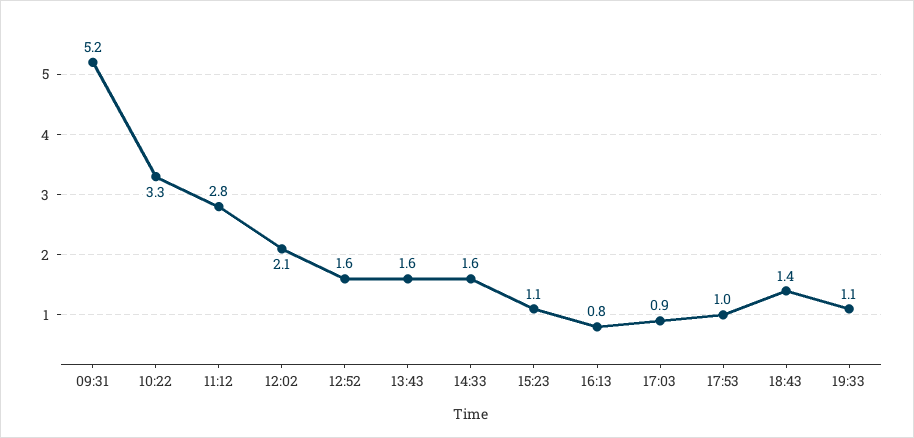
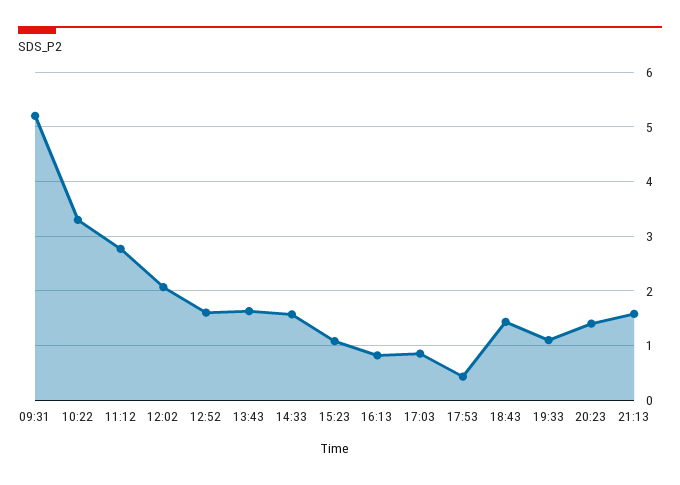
17:53: 1 -> 0.4
20:23: none -> 1.4
21:13: none -> 1.6

